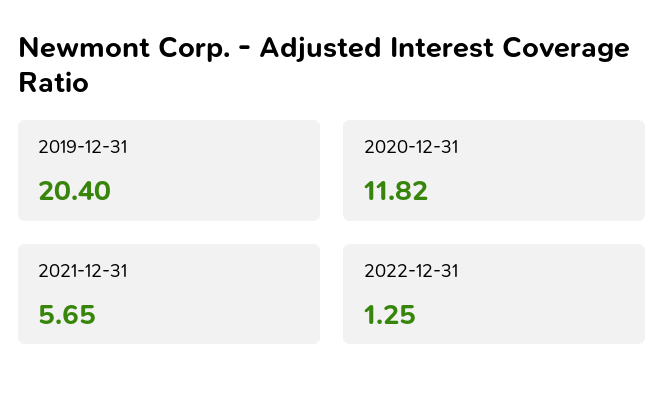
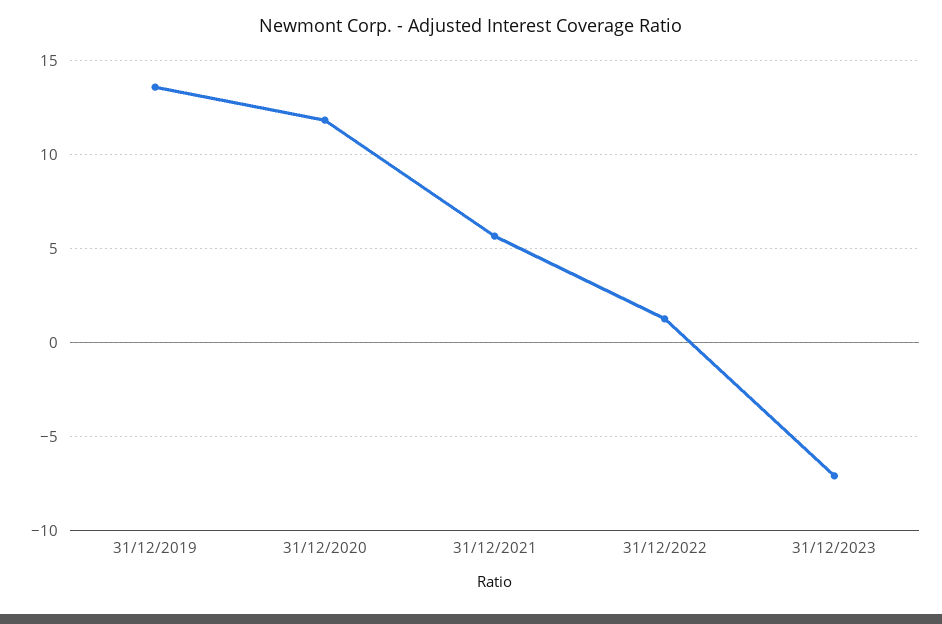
2019-12-31: 20.4 -> 13.5
31/12/2023: none -> -7

